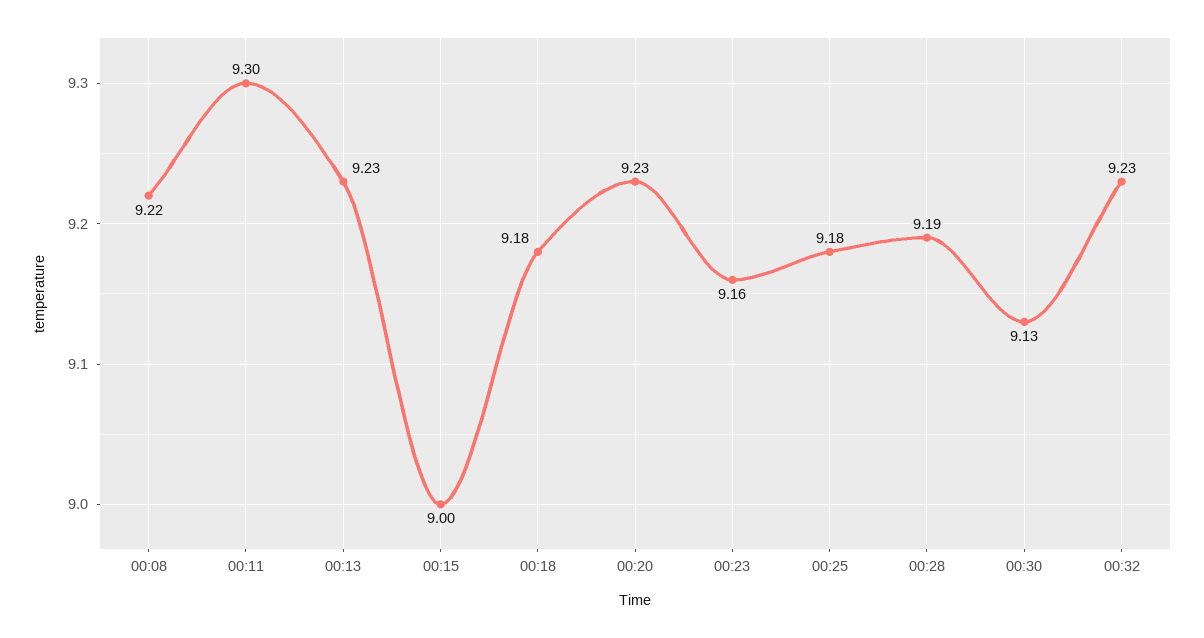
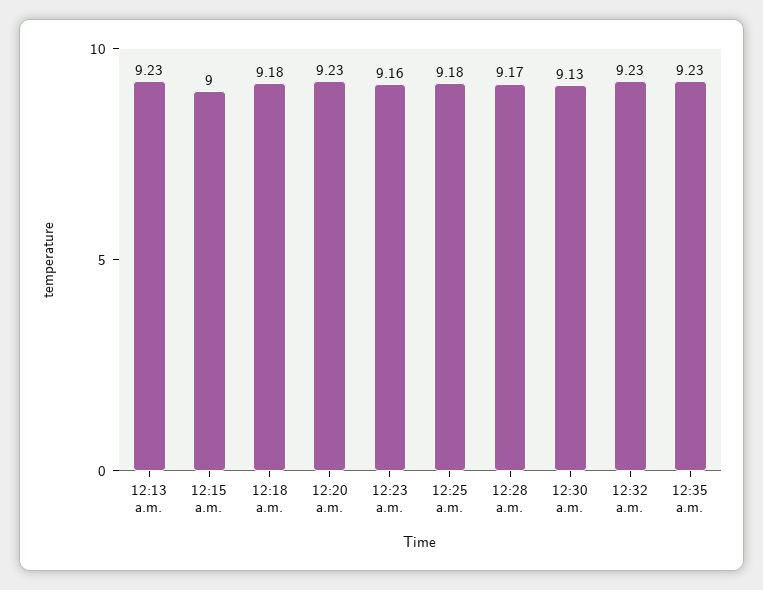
00:08: 9.22 -> none
00:11: 9.3 -> none
00:28: 9.19 -> 9.17
12:35 a.m.: none -> 9.23

